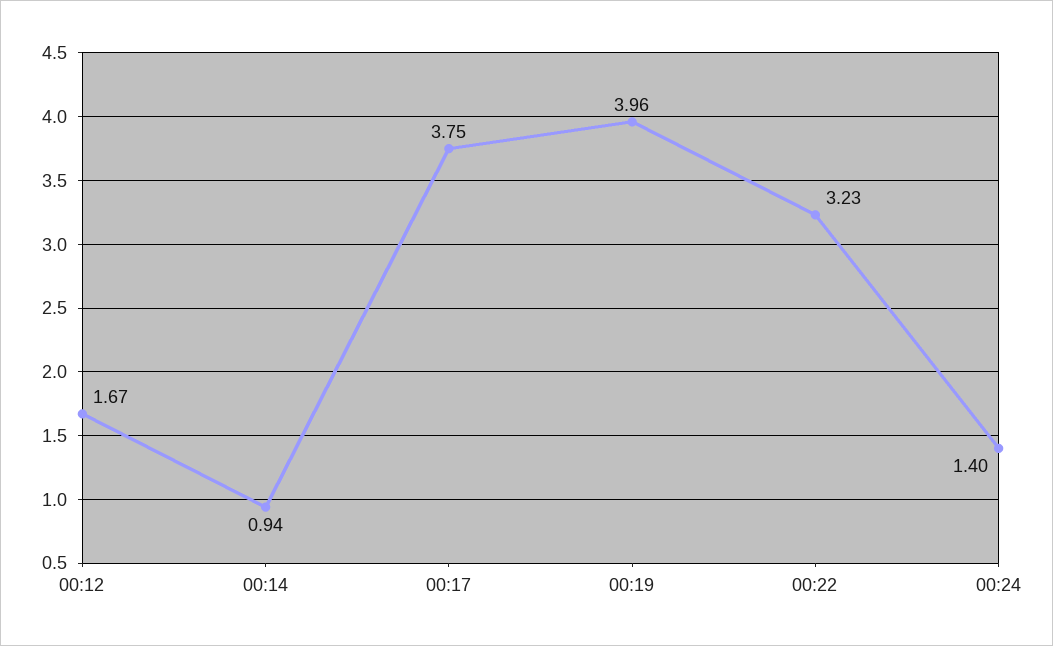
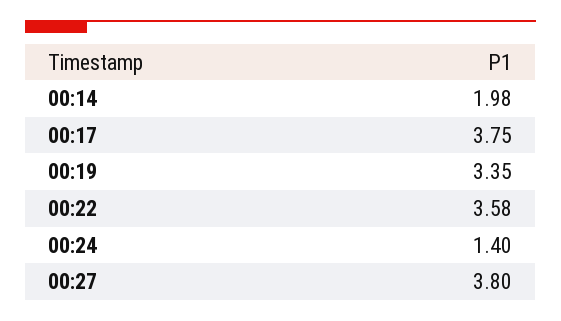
00:12: 1.67 -> none
00:14: 0.94 -> 1.98
00:19: 3.96 -> 3.35
00:22: 3.23 -> 3.58
00:27: none -> 3.8

